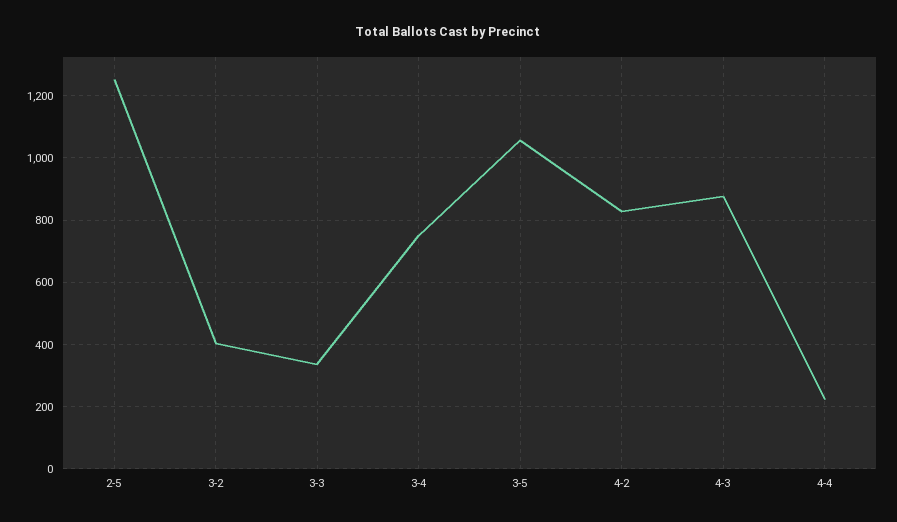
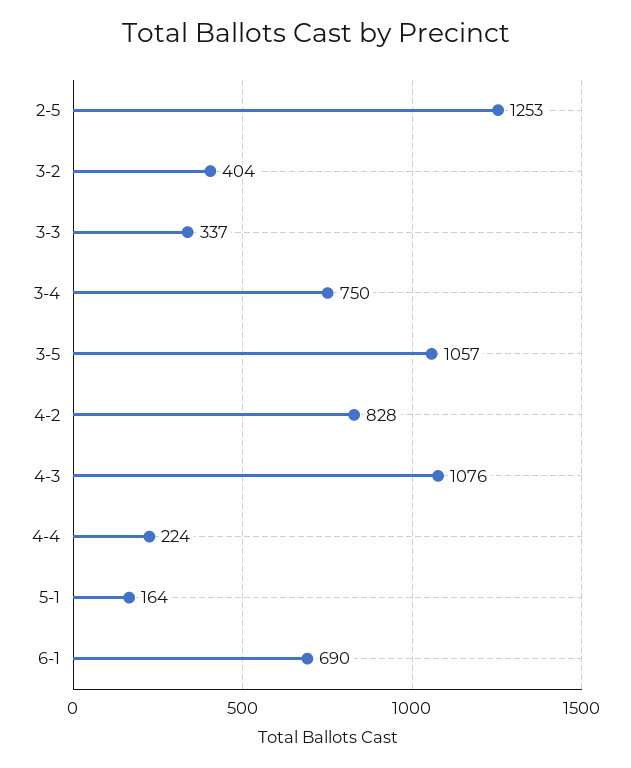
4-3: 880 -> 1076
5-1: none -> 164
6-1: none -> 690

